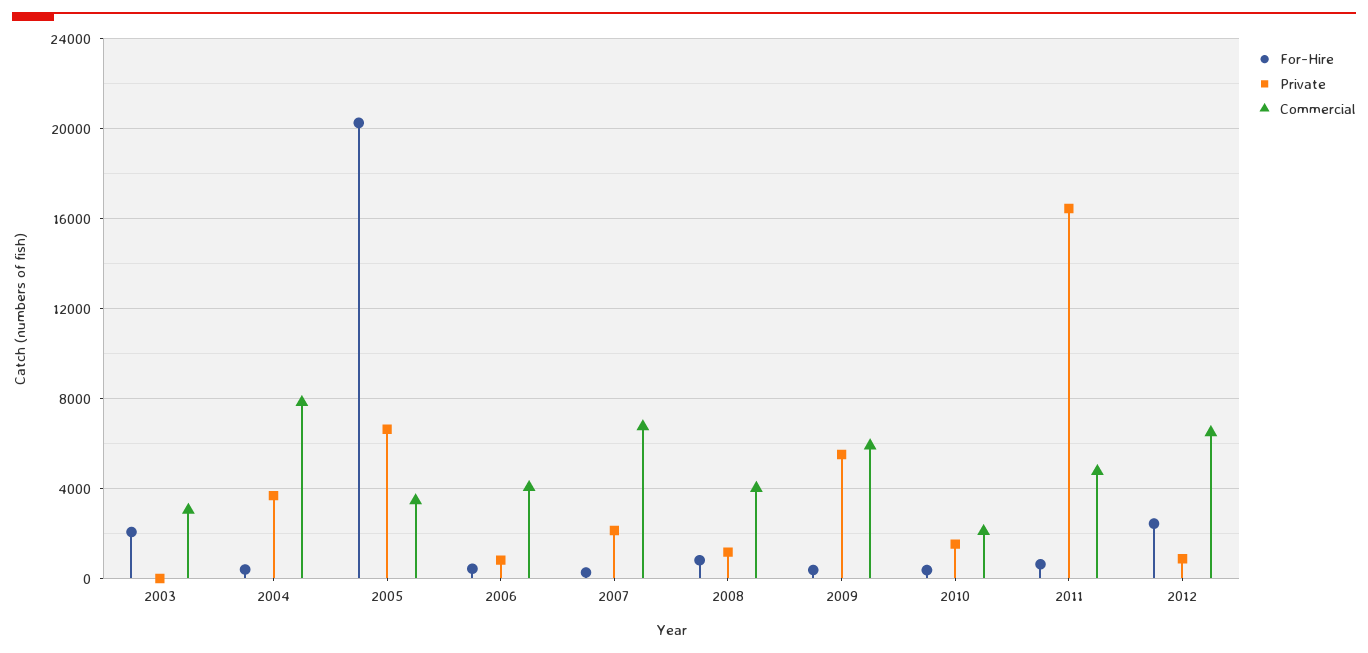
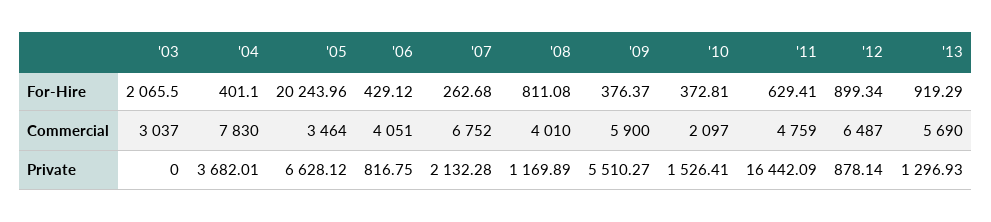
For-Hire, 2012: 2500 -> 899.34
For-Hire, '13: none -> 919.29
Commercial, '13: none -> 5690
Private, '13: none -> 1296.93

